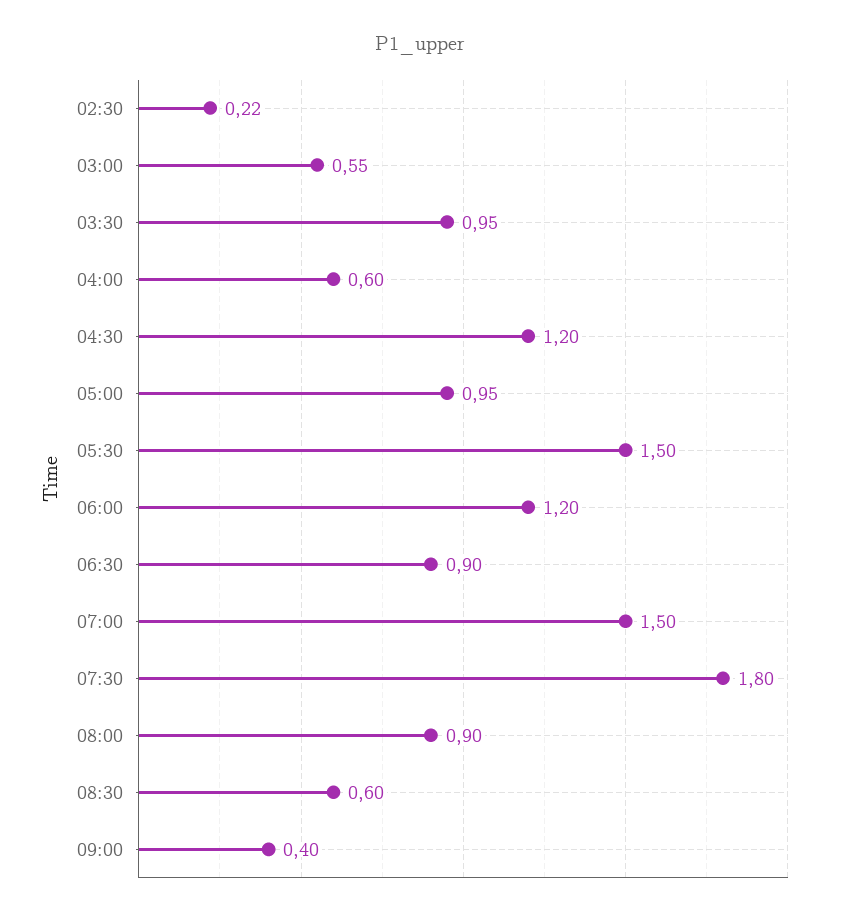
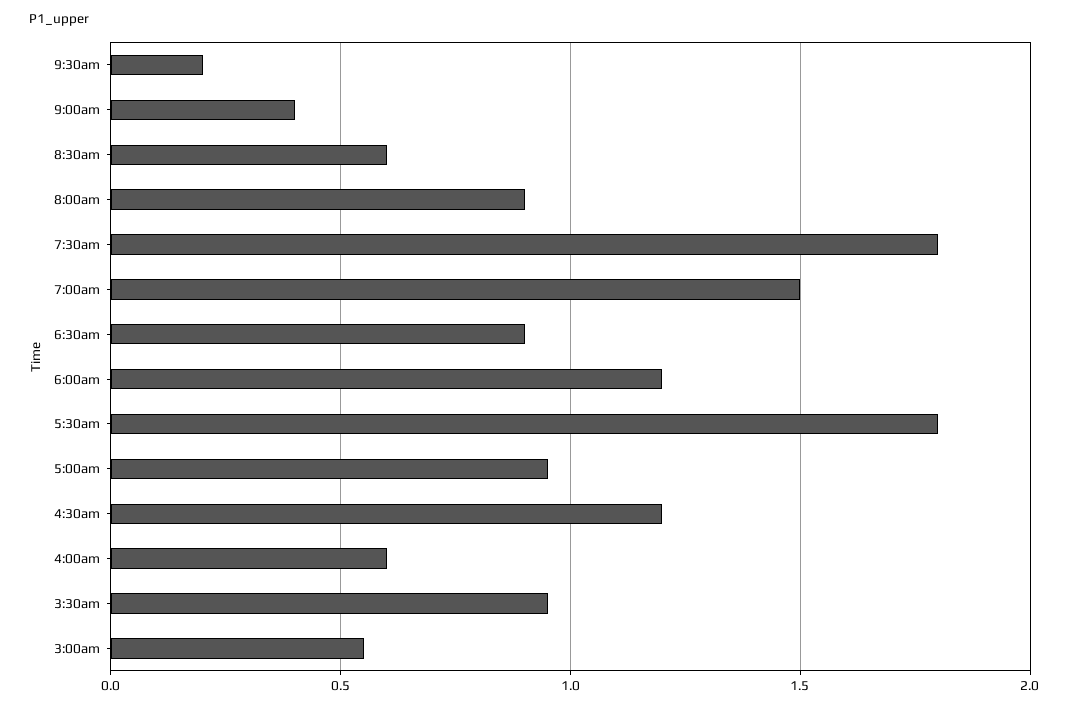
02:30: 0.22 -> none
05:30: 1.5 -> 1.8
9:30am: none -> 0.2

